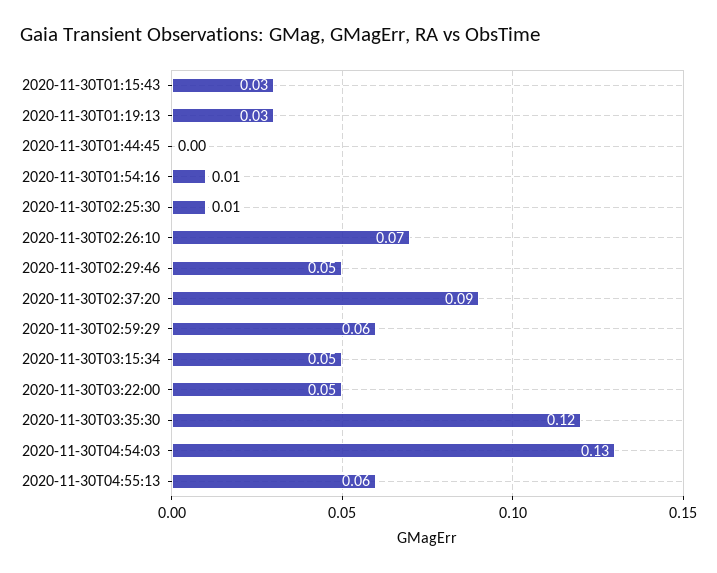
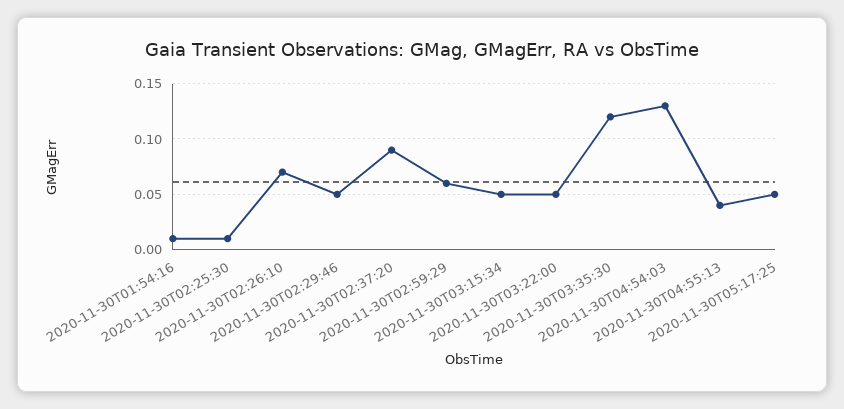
2020-11-30T01:15:43: 0.03 -> none
2020-11-30T01:19:13: 0.03 -> none
2020-11-30T01:44:45: 0 -> none
2020-11-30T04:55:13: 0.06 -> 0.04
2020-11-30T05:17:25: none -> 0.05

